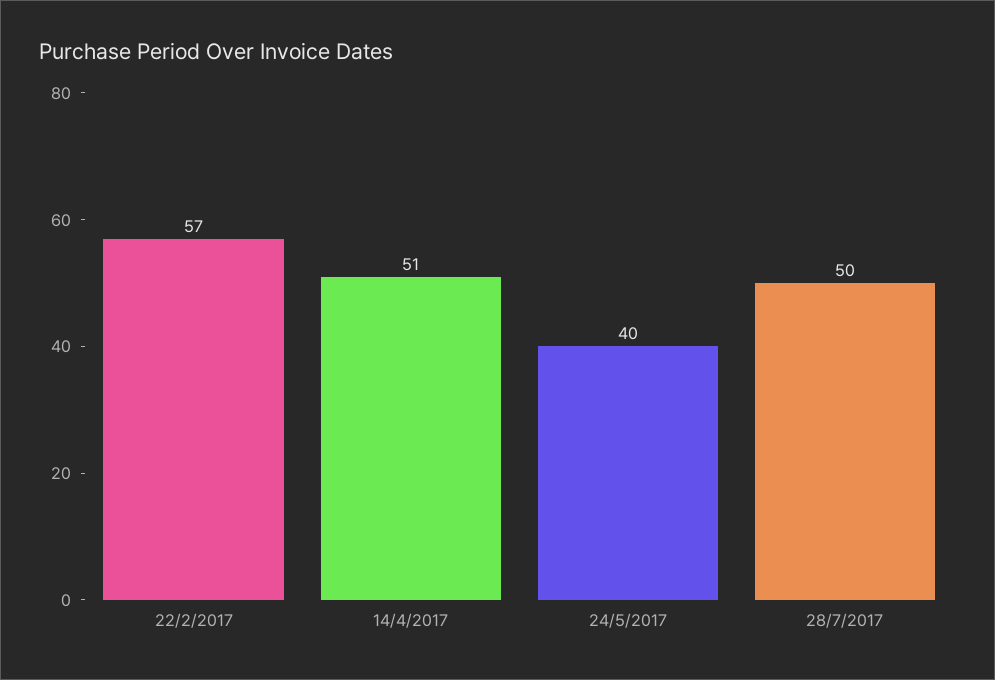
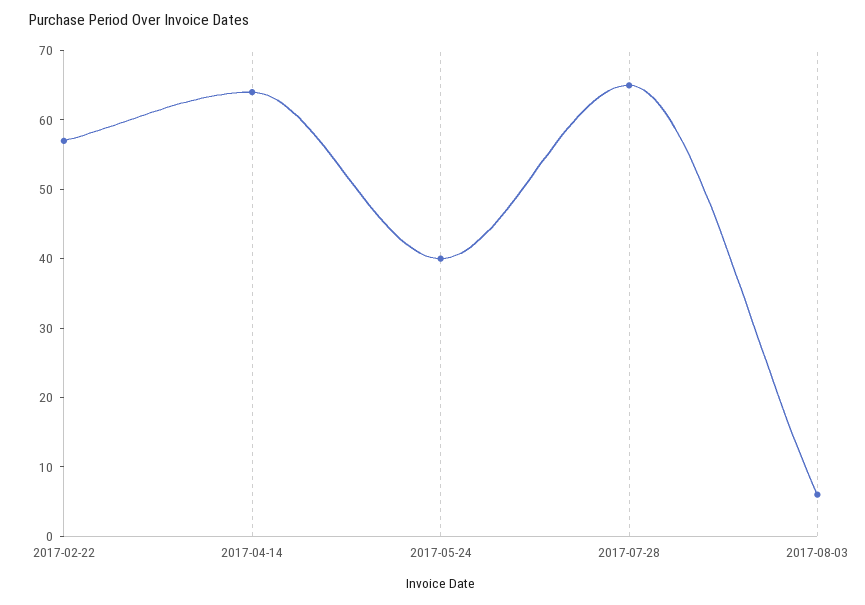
14/4/2017: 51 -> 65
28/7/2017: 50 -> 65
2017-08-03: none -> 5

